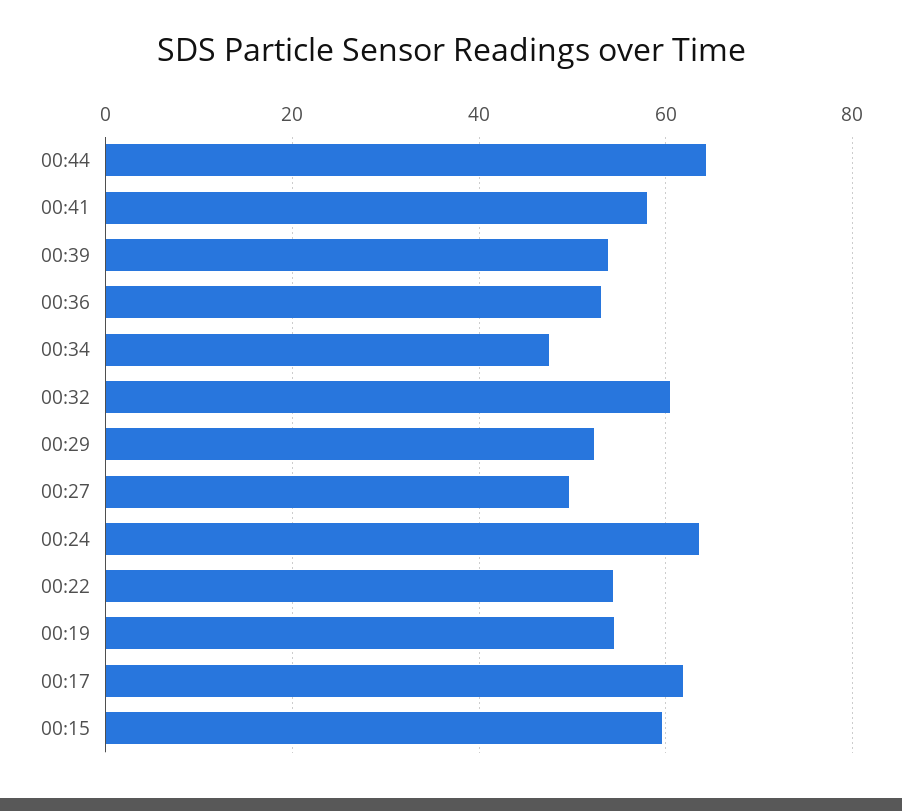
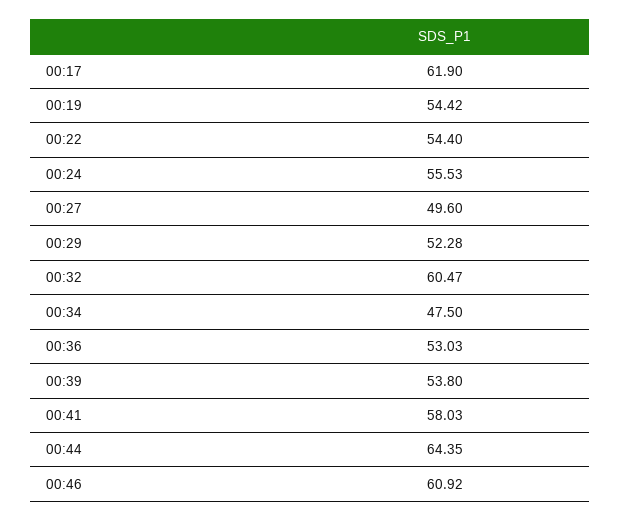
00:24: 64 -> 55.53
00:15: 60 -> none
00:46: none -> 60.92

